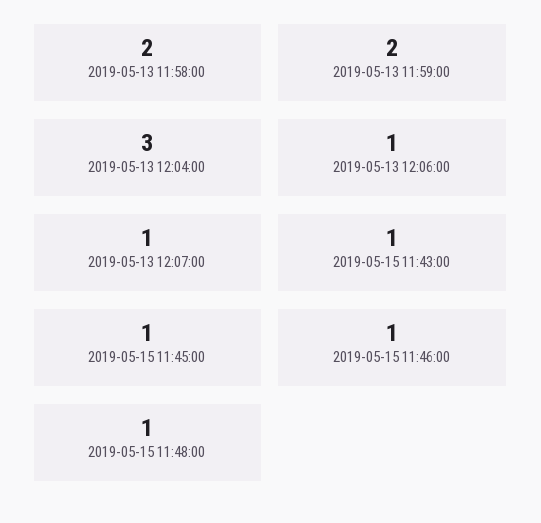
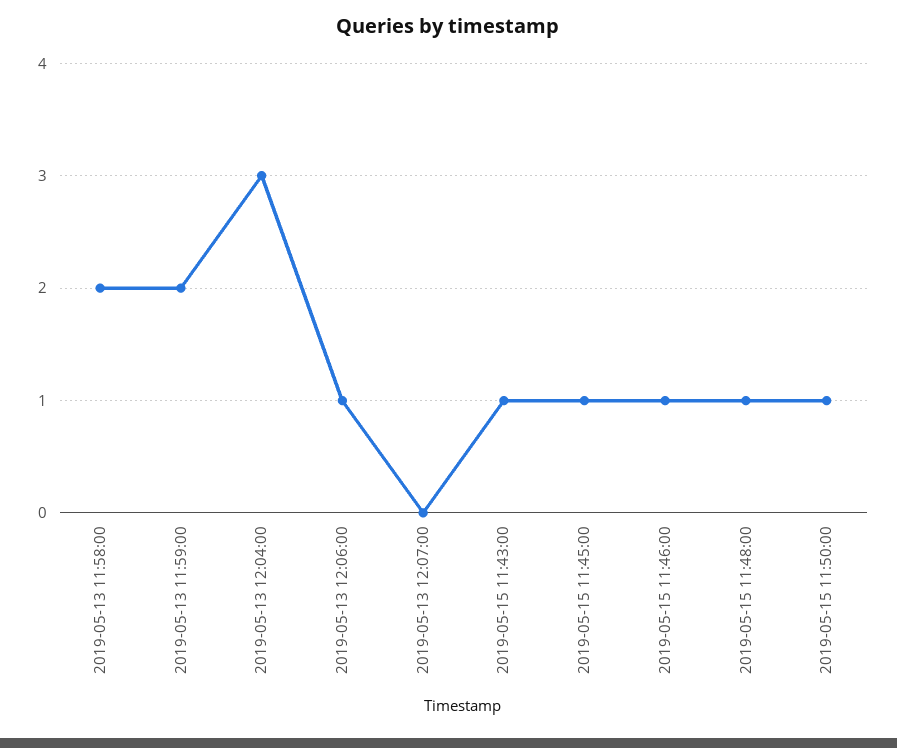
2019-05-13 12:07:00: 1 -> 0
2019-05-15 11:50:00: none -> 1

